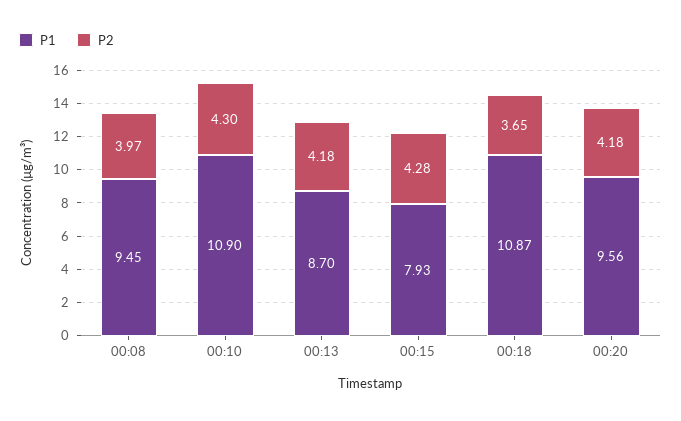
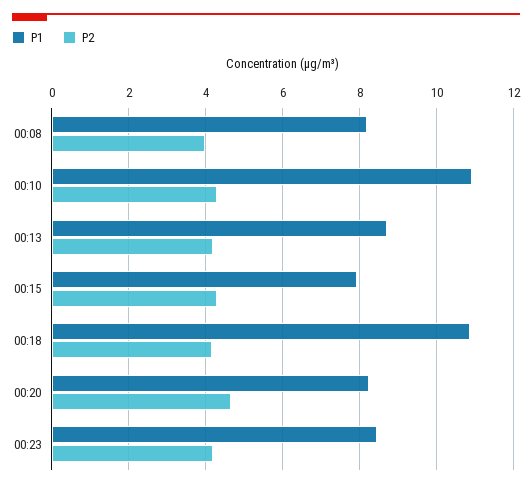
P1, 00:08: 9.45 -> 8.2
P2, 00:18: 3.65 -> 4.2
P1, 00:20: 9.56 -> 8.2
P2, 00:20: 4.18 -> 4.6
P1, 00:23: none -> 8.4
P2, 00:23: none -> 4.2

